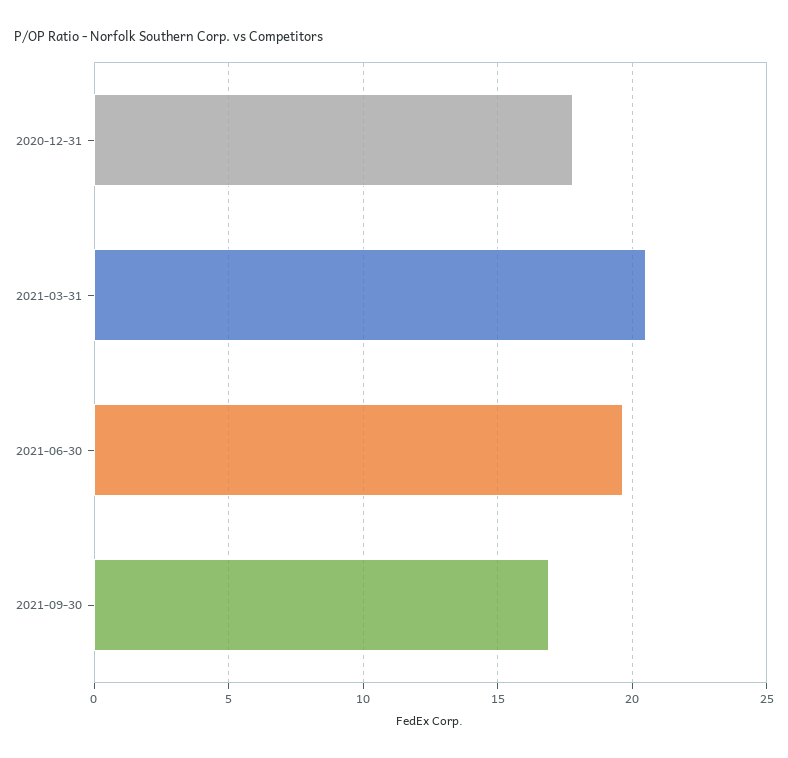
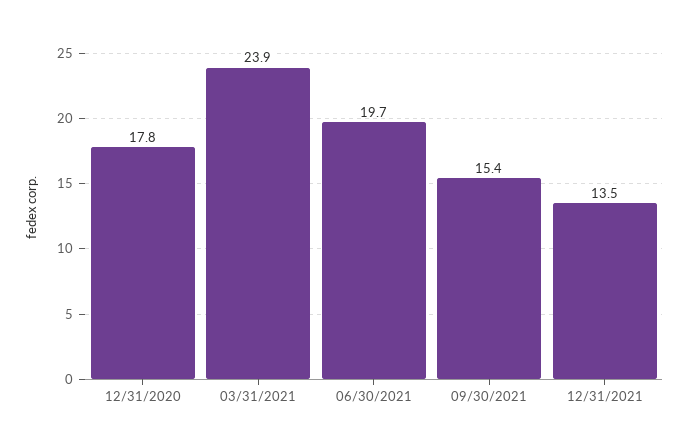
2021-03-31: 20.5 -> 23.9
2021-09-30: 17 -> 15.4
12/31/2021: none -> 13.5

